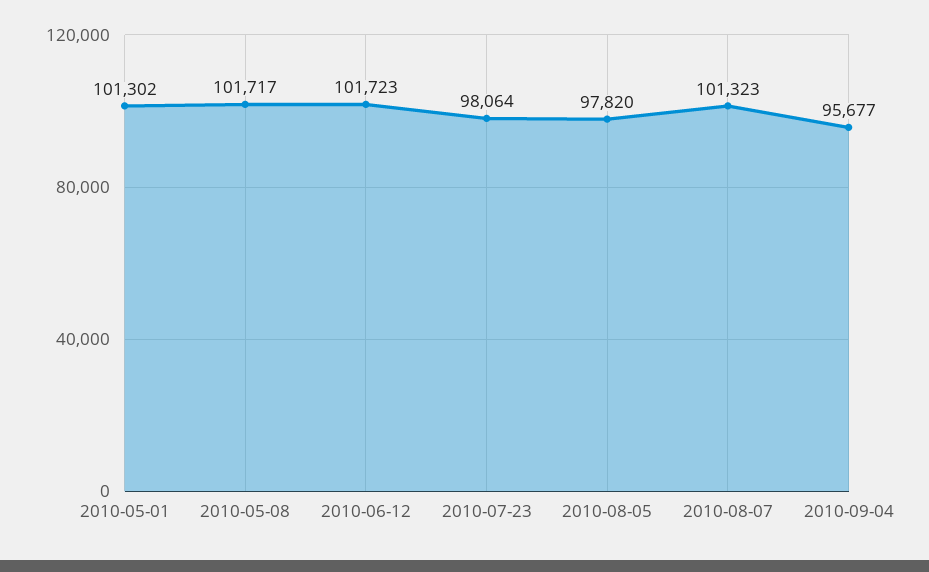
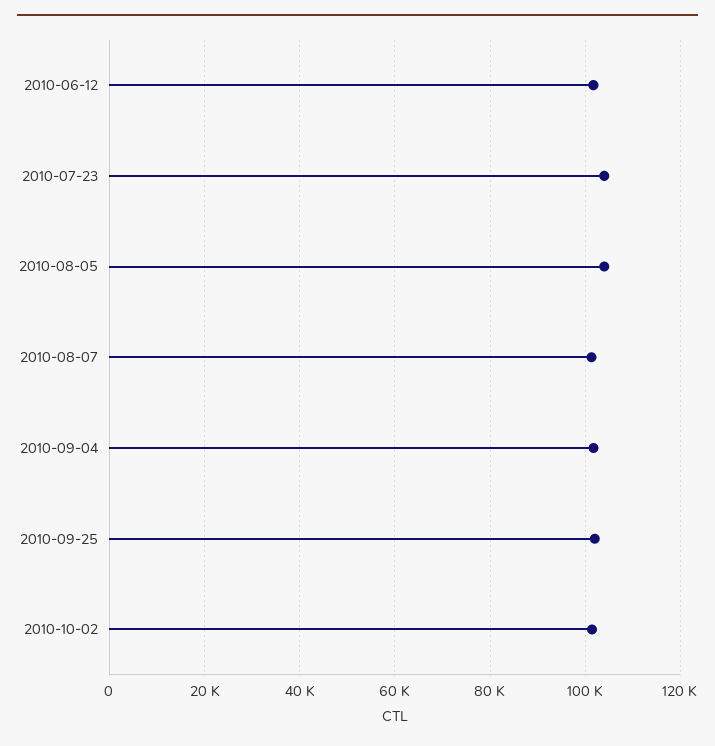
2010-05-01: 101302 -> none
2010-05-08: 101717 -> none
2010-07-23: 98064 -> 104000
2010-08-05: 97820 -> 104000
2010-09-04: 95677 -> 102000
2010-09-25: none -> 102000
2010-10-02: none -> 102000

